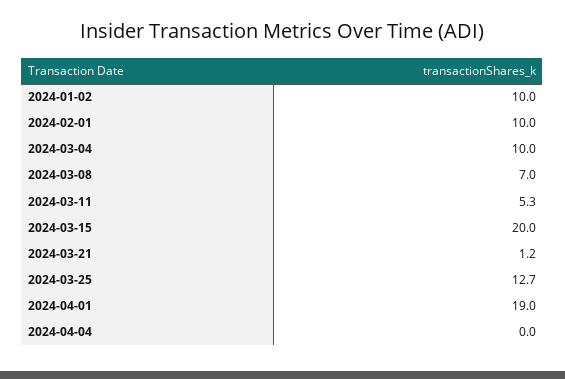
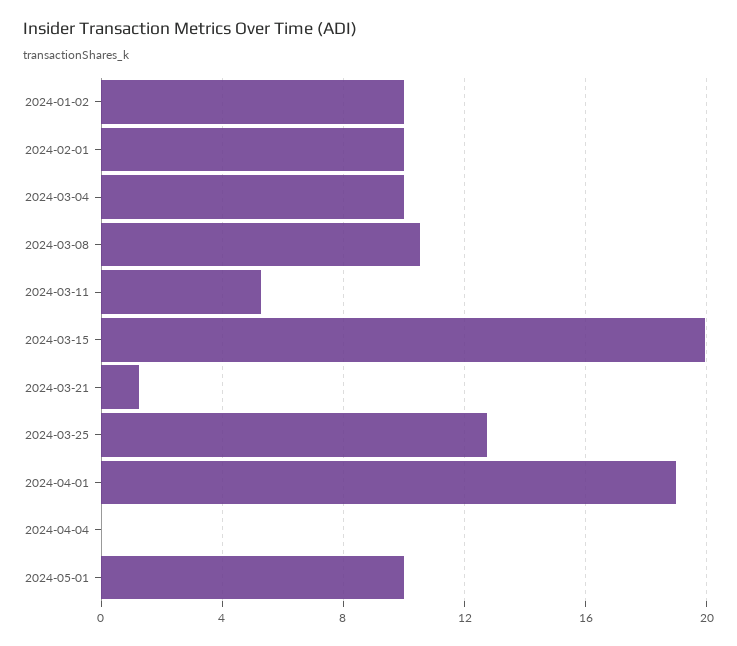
2024-03-08: 7 -> 10.5
2024-05-01: none -> 10

